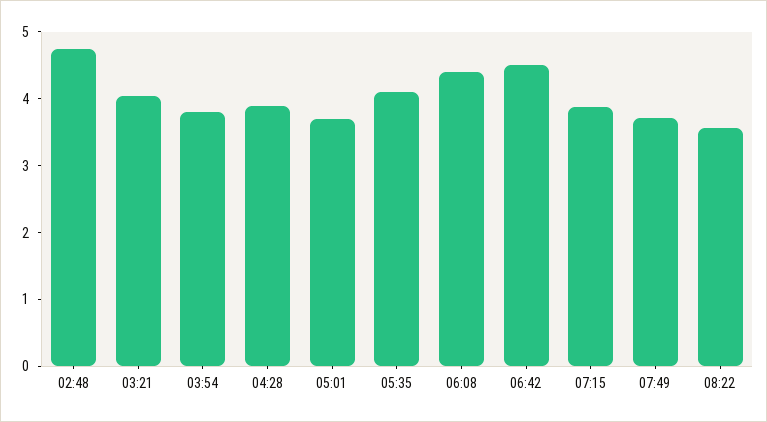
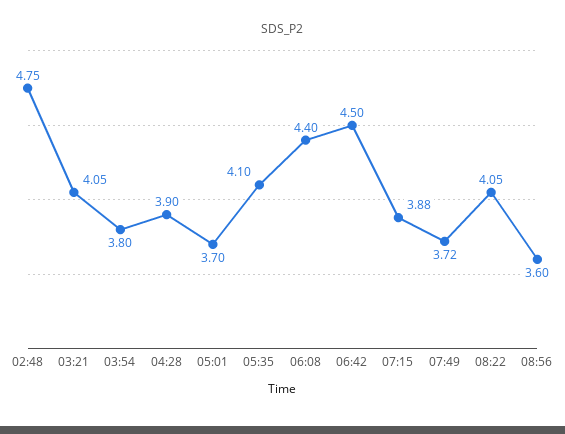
08:22: 3.6 -> 4.05
08:56: none -> 3.6

